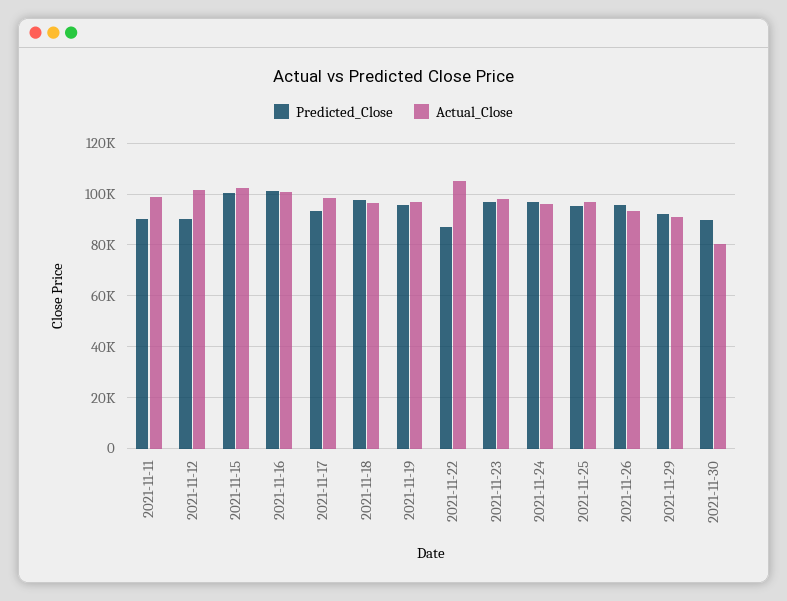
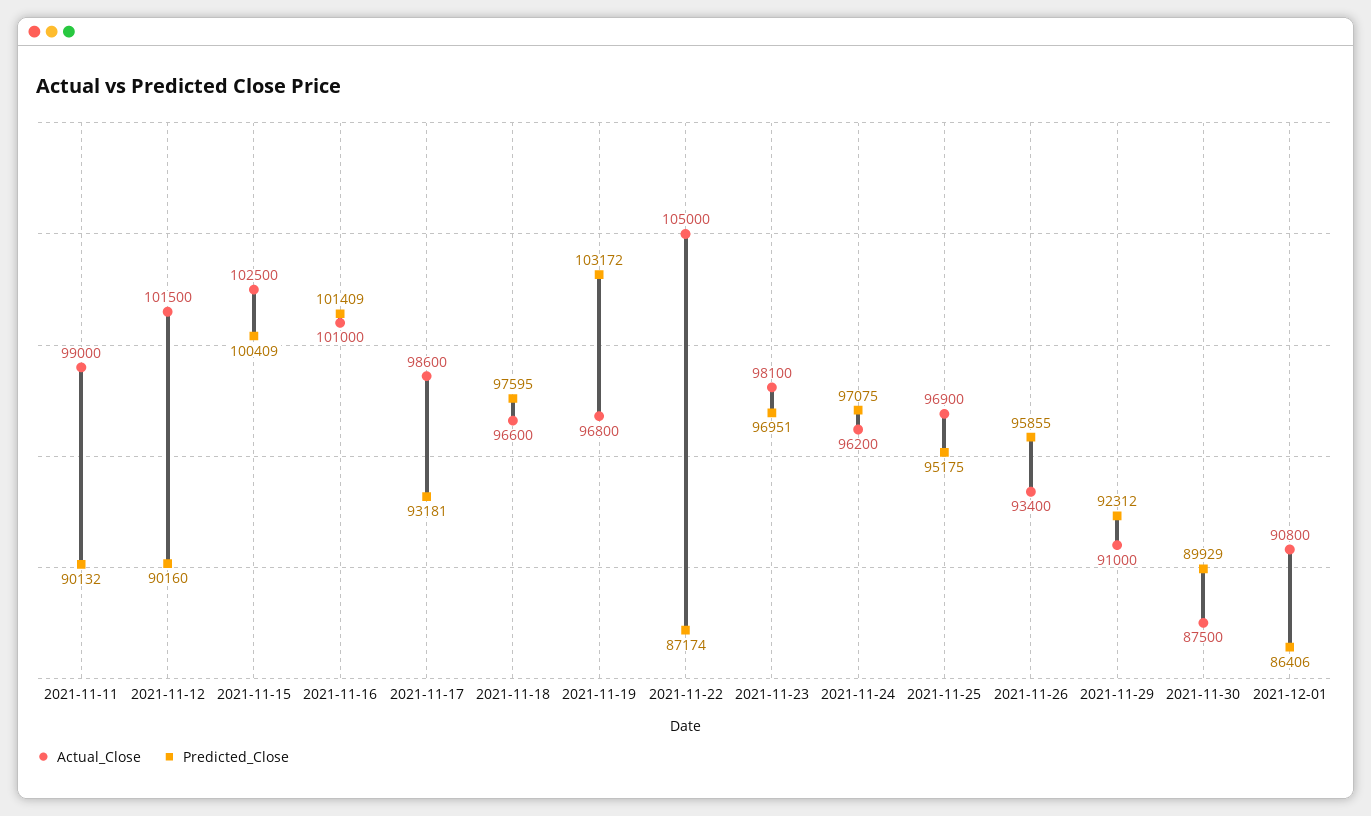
Predicted_Close, 2021-11-19: 95000 -> 103172
Actual_Close, 2021-11-30: 80000 -> 87500
Actual_Close, 2021-12-01: none -> 90800
Predicted_Close, 2021-12-01: none -> 86406

